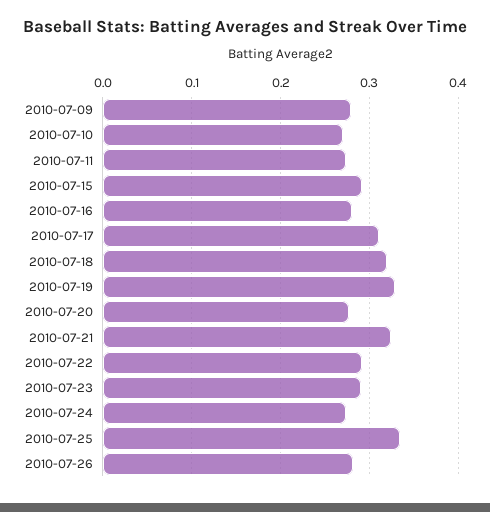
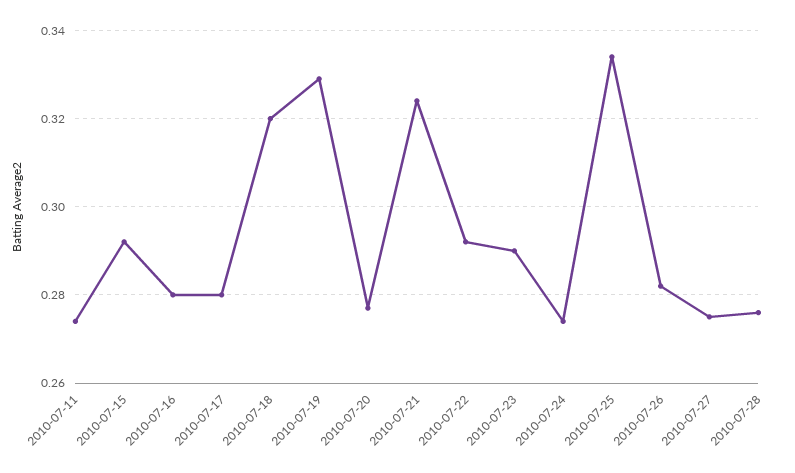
2010-07-09: 0.28 -> none
2010-07-10: 0.27 -> none
2010-07-17: 0.31 -> 0.28
2010-07-27: none -> 0.275
2010-07-28: none -> 0.275

